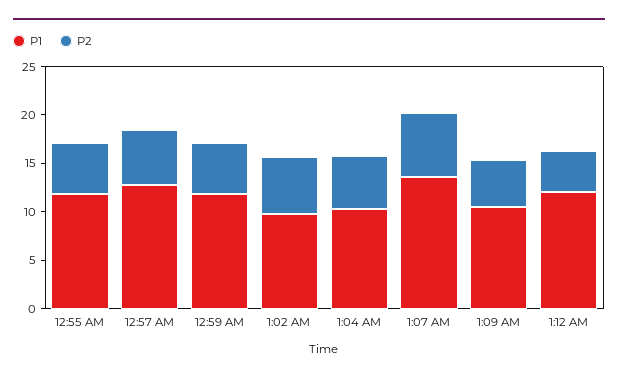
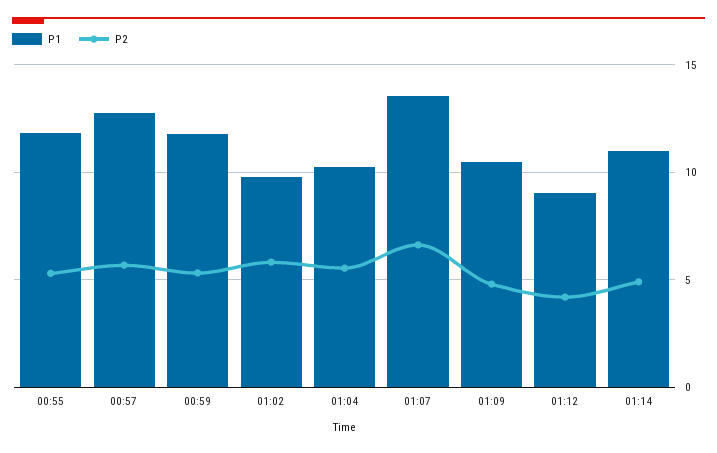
P1, 1:12 AM: 12 -> 9
P1, 01:14: none -> 11
P2, 01:14: none -> 5

